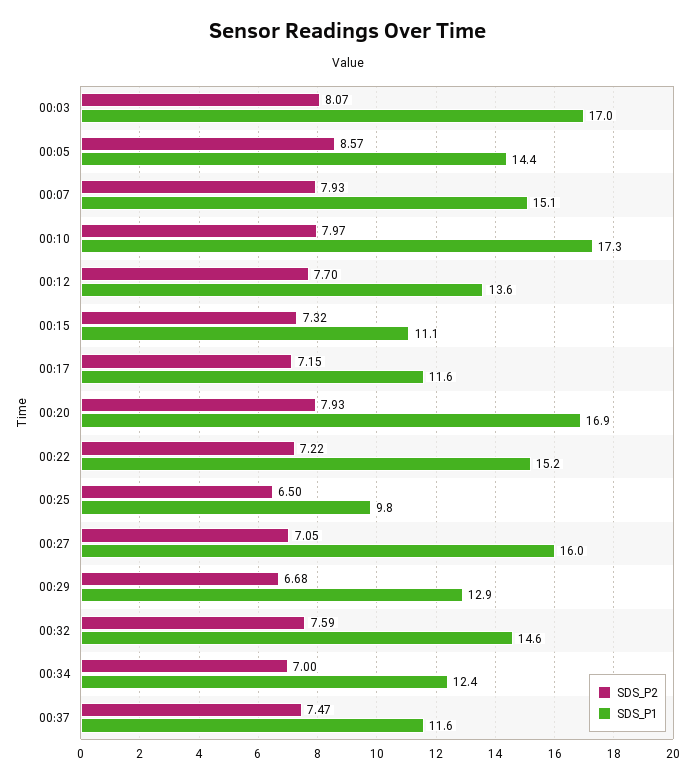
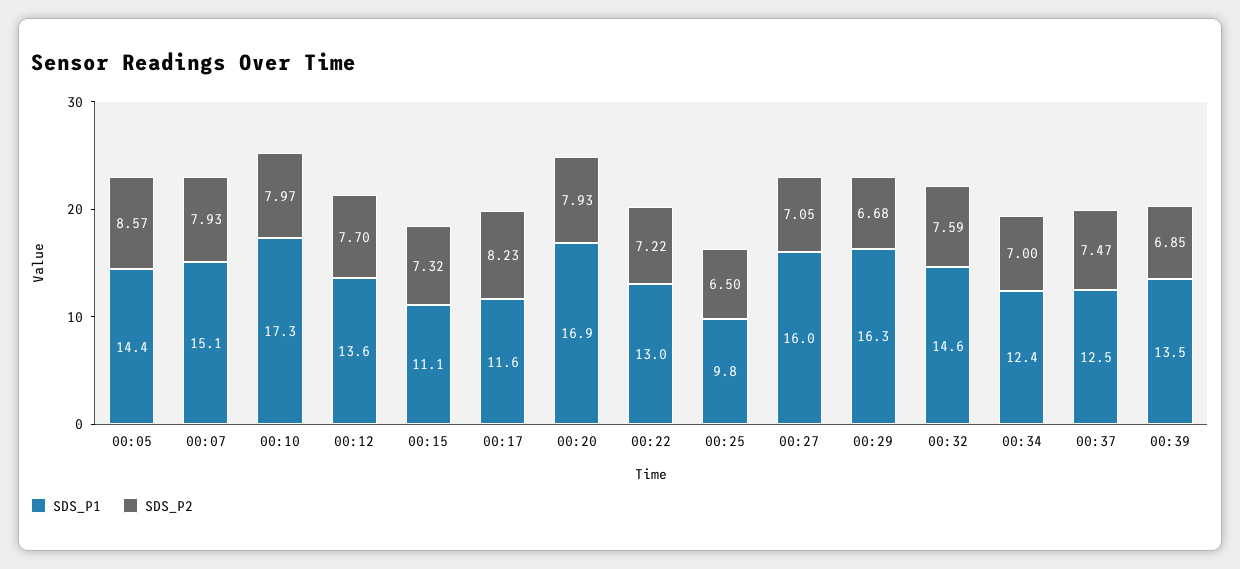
SDS_P2, 00:03: 8.07 -> none
SDS_P1, 00:03: 17 -> none
SDS_P2, 00:17: 7.15 -> 8.23
SDS_P1, 00:22: 15.2 -> 13
SDS_P1, 00:29: 12.9 -> 16.3
SDS_P1, 00:37: 11.6 -> 12.5
SDS_P1, 00:39: none -> 13.5
SDS_P2, 00:39: none -> 6.85

